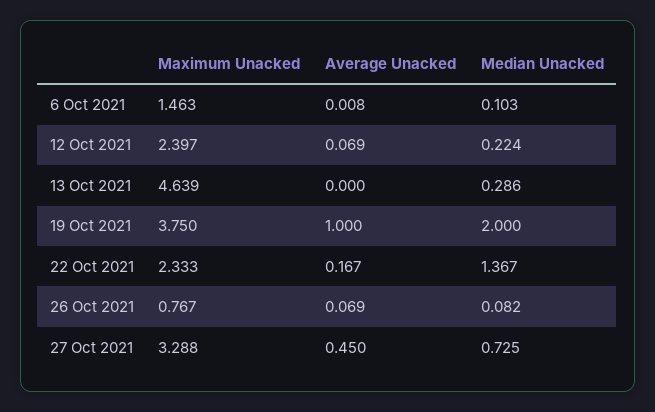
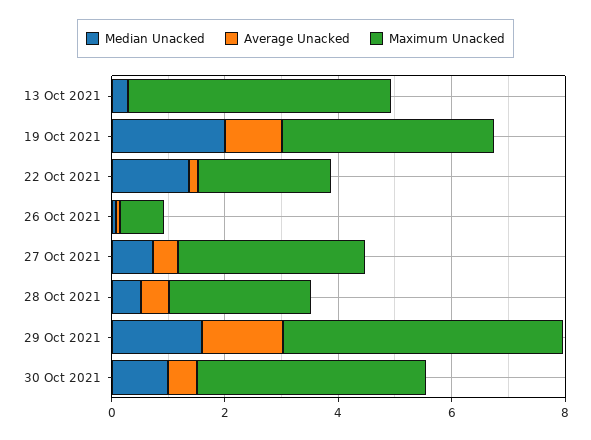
Maximum Unacked, 6 Oct 2021: 1.463 -> none
Average Unacked, 6 Oct 2021: 0.008 -> none
Median Unacked, 6 Oct 2021: 0.103 -> none
Maximum Unacked, 12 Oct 2021: 2.397 -> none
Average Unacked, 12 Oct 2021: 0.069 -> none
Median Unacked, 12 Oct 2021: 0.224 -> none
Median Unacked, 28 Oct 2021: none -> 0.5
Average Unacked, 28 Oct 2021: none -> 0.5
Maximum Unacked, 28 Oct 2021: none -> 2.5
Median Unacked, 29 Oct 2021: none -> 1.5
Average Unacked, 29 Oct 2021: none -> 1.5
Maximum Unacked, 29 Oct 2021: none -> 5
Median Unacked, 30 Oct 2021: none -> 1
Average Unacked, 30 Oct 2021: none -> 0.5
Maximum Unacked, 30 Oct 2021: none -> 4

